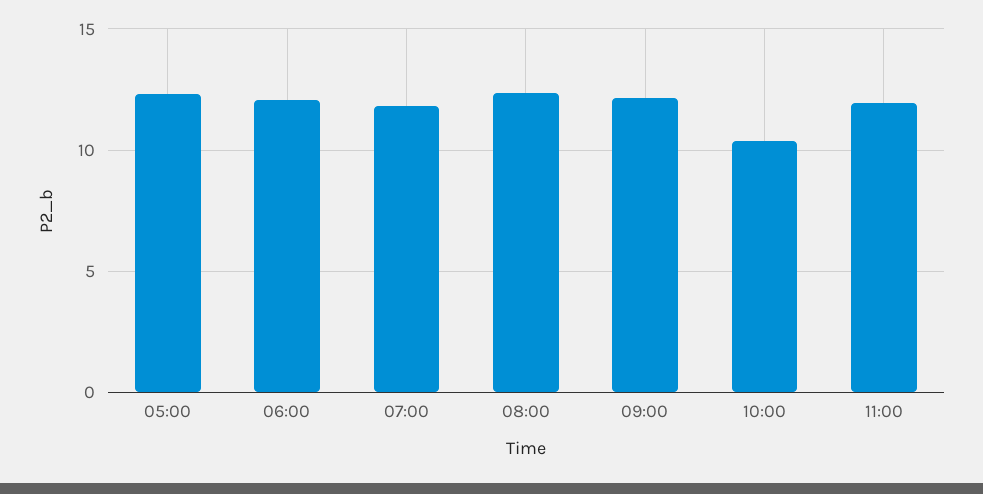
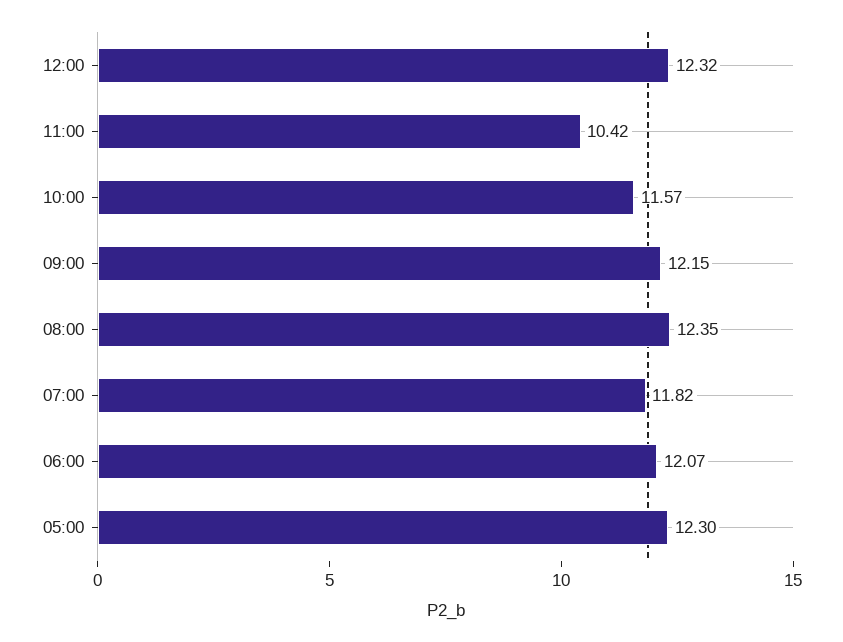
10:00: 10.5 -> 11.57
11:00: 12 -> 10.42
12:00: none -> 12.32

